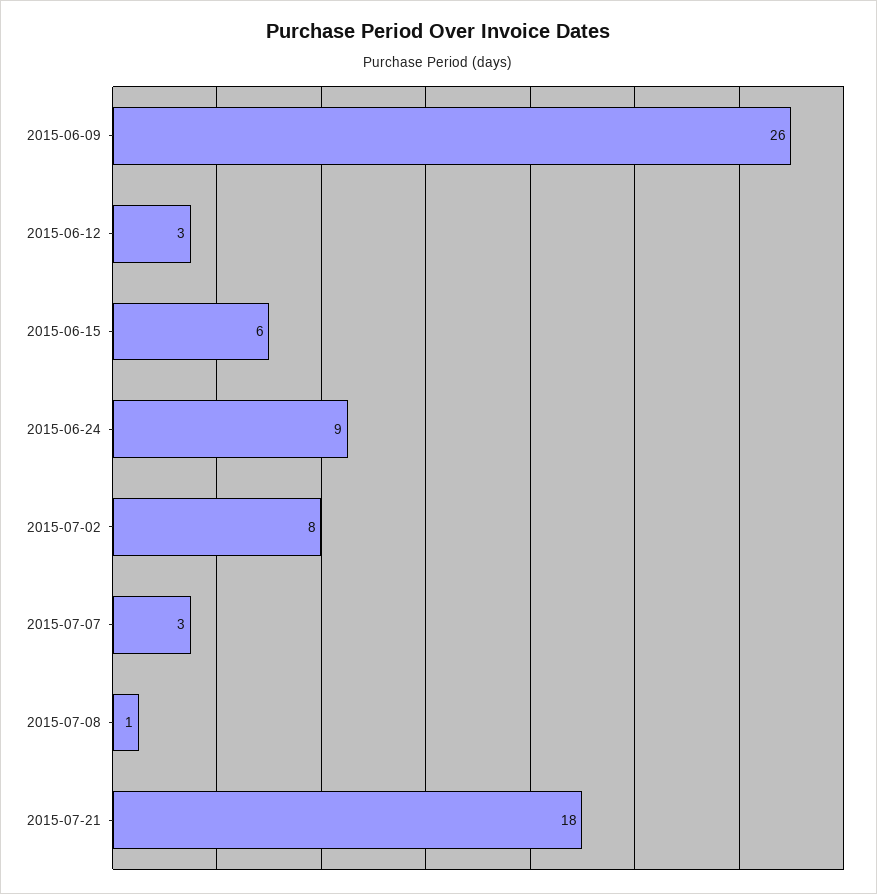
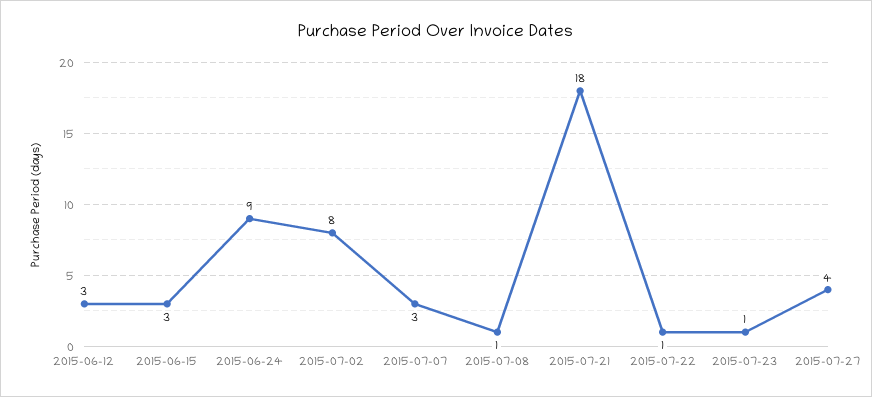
2015-06-09: 26 -> none
2015-06-15: 6 -> 3
2015-07-22: none -> 1
2015-07-23: none -> 1
2015-07-27: none -> 4

